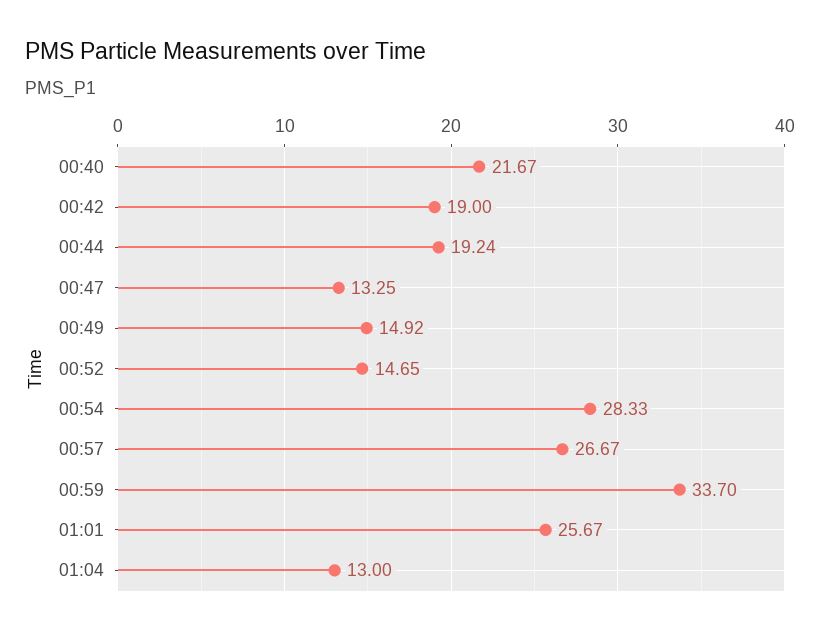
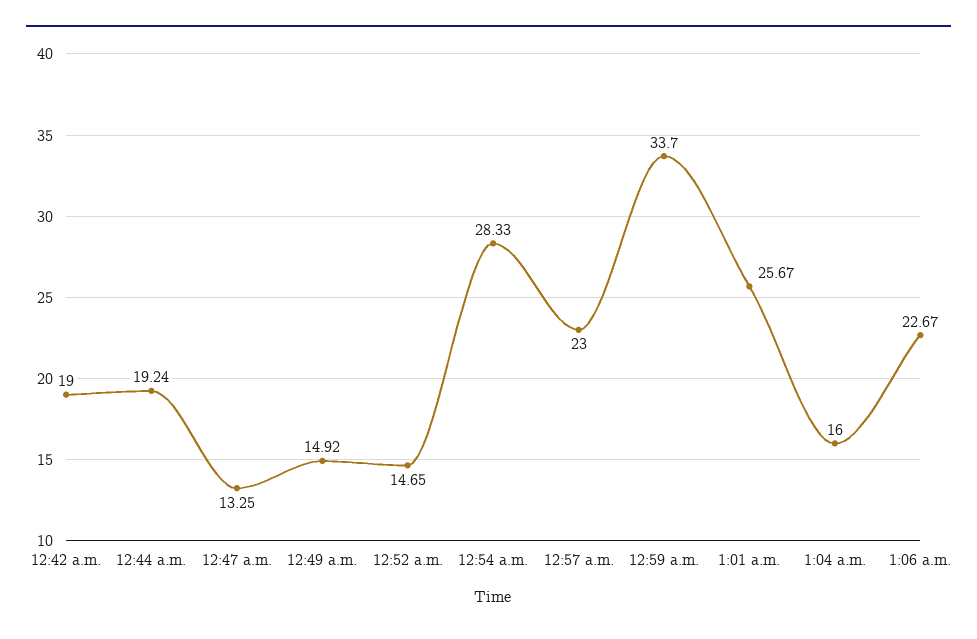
00:40: 21.67 -> none
00:57: 26.67 -> 23
01:04: 13 -> 16
1:06 a.m.: none -> 22.67

